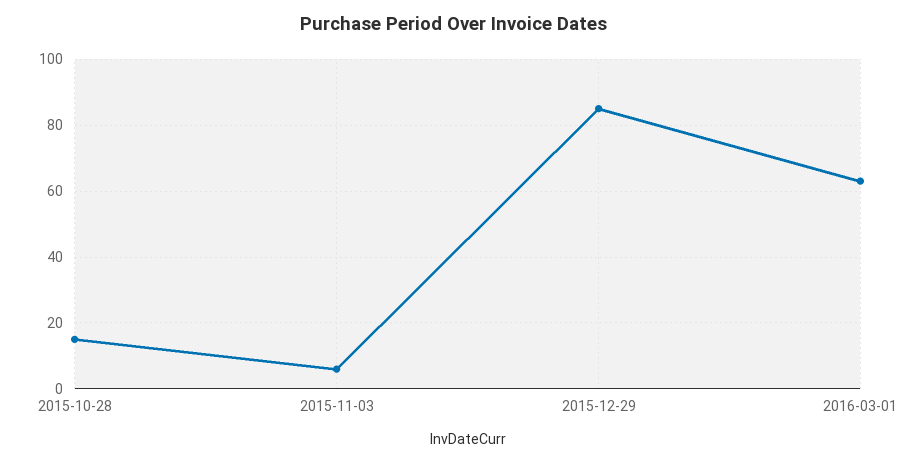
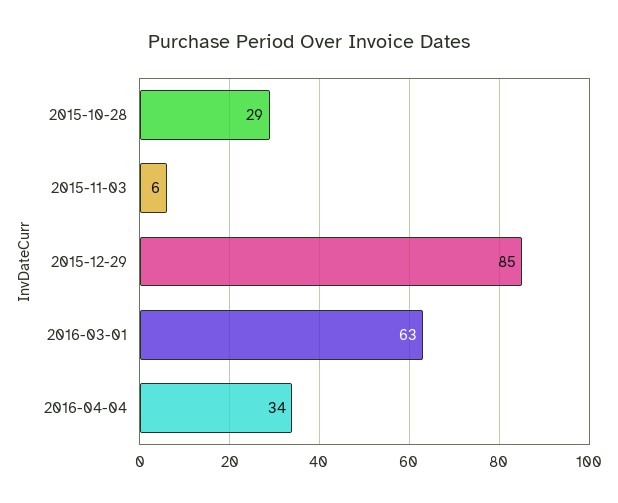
2015-10-28: 15 -> 29
2016-04-04: none -> 34

